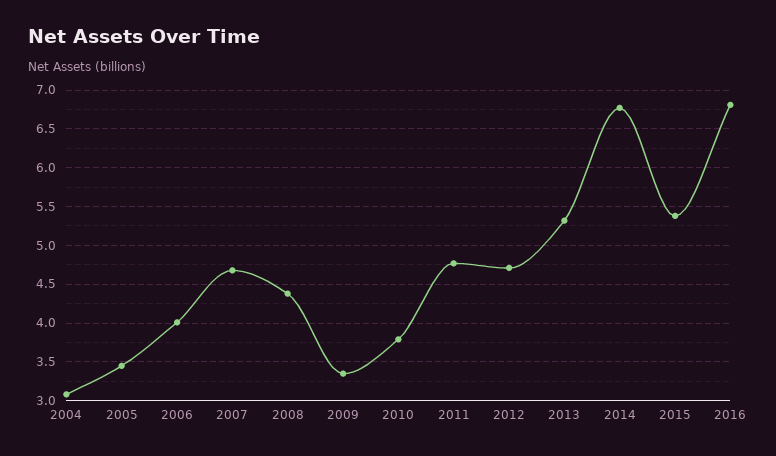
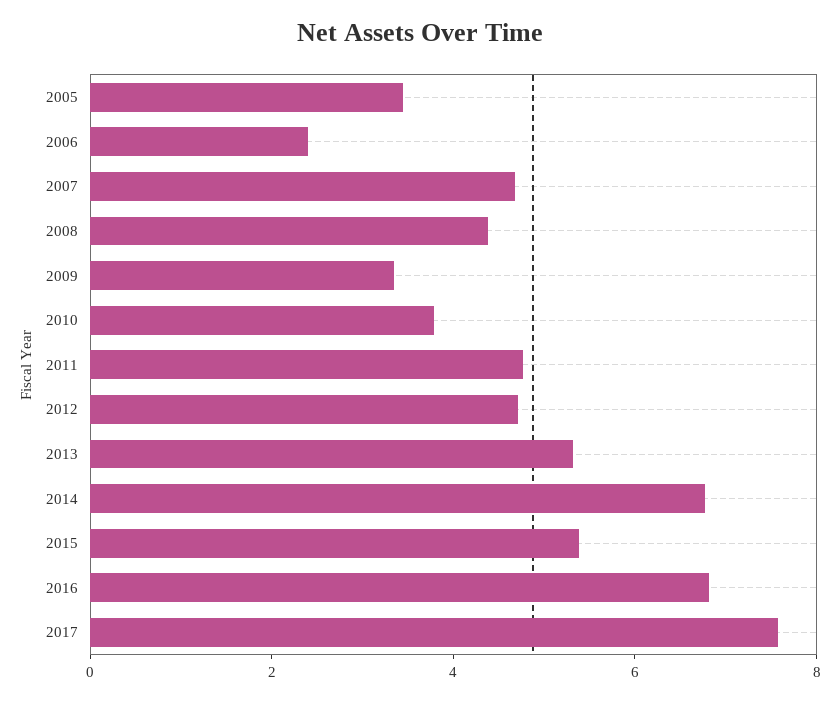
2004: 3.1 -> none
2006: 4 -> 2.5
2017: none -> 7.5

